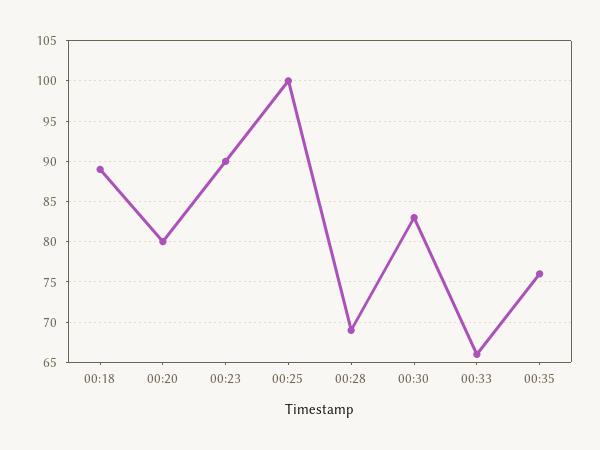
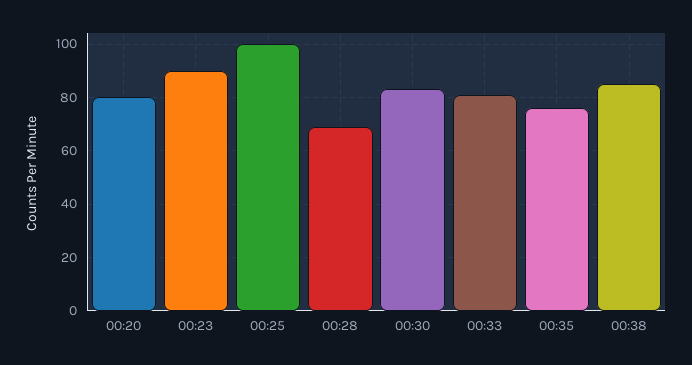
00:18: 89 -> none
00:33: 66 -> 80
00:38: none -> 85

